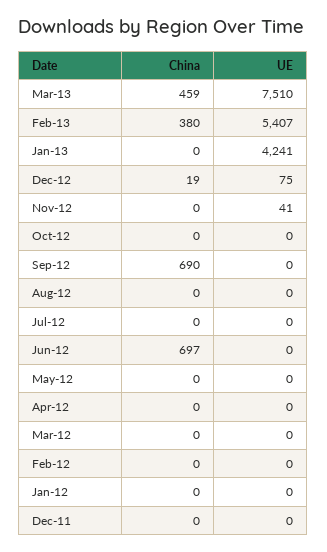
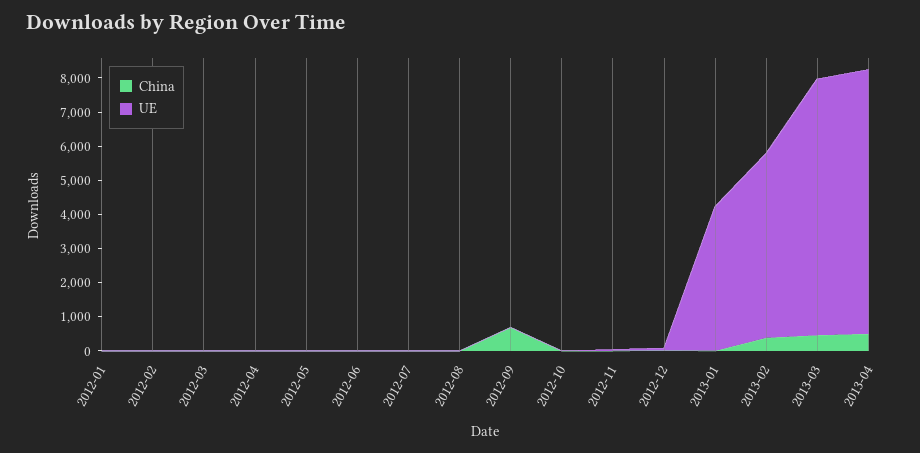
China, Jun-12: 697 -> 0
China, Dec-11: 0 -> none
UE, Dec-11: 0 -> none
China, 2013-04: none -> 500
UE, 2013-04: none -> 7750

